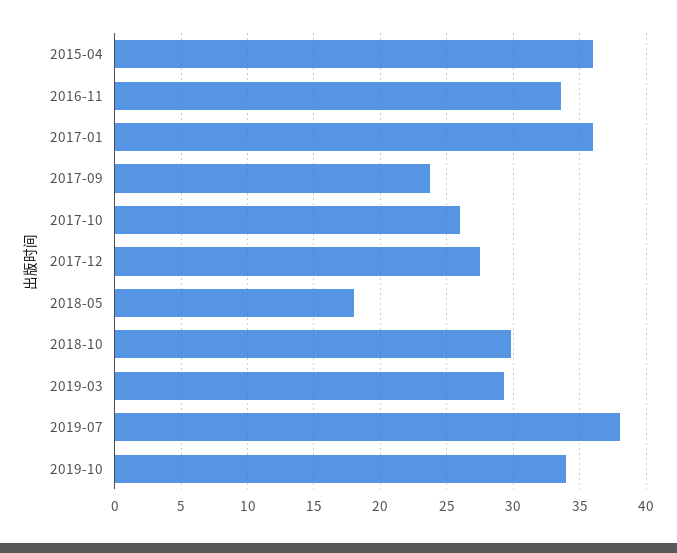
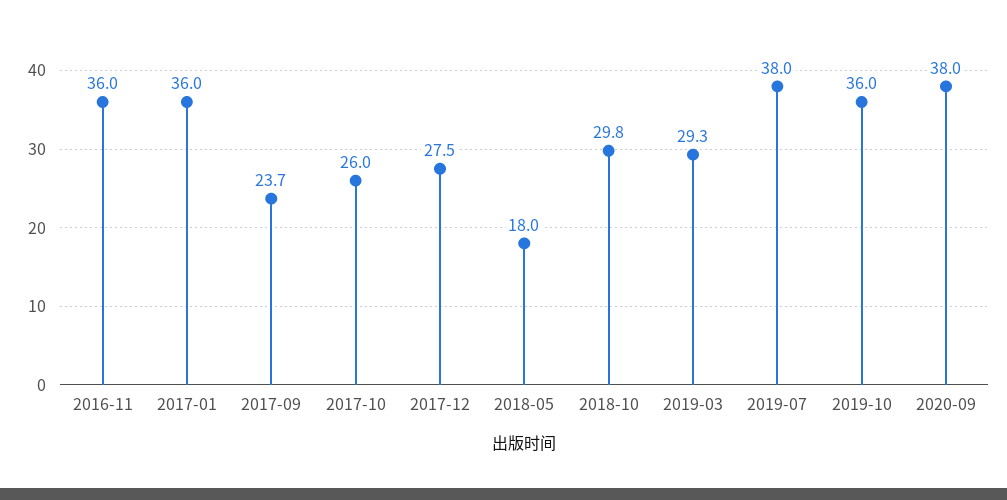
2015-04: 36 -> none
2016-11: 33.5 -> 36
2019-10: 34 -> 36
2020-09: none -> 38

